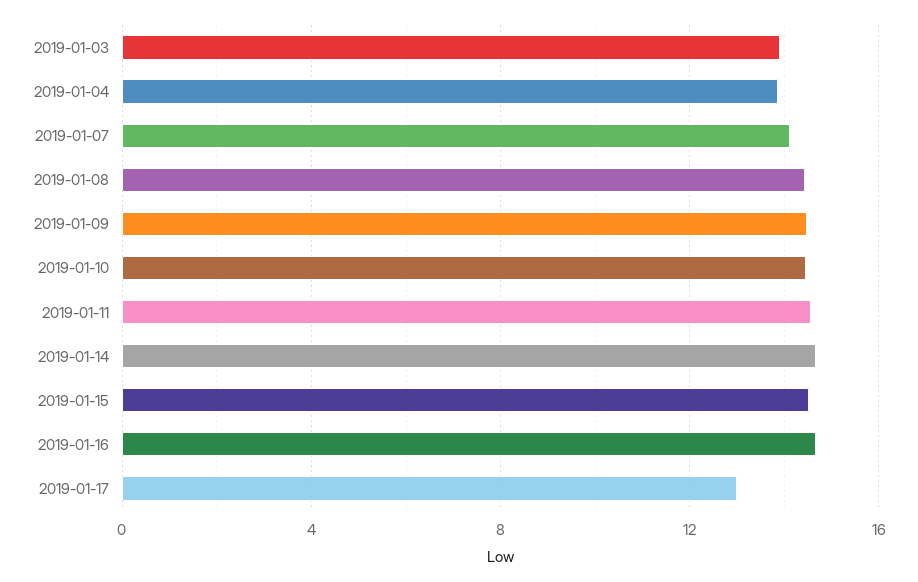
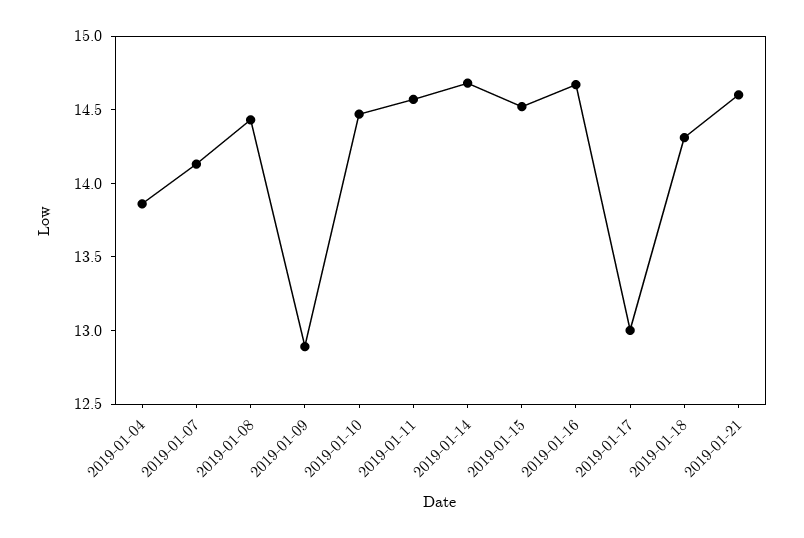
2019-01-03: 14 -> none
2019-01-09: 14.5 -> 12.9
2019-01-18: none -> 14.3
2019-01-21: none -> 14.6

